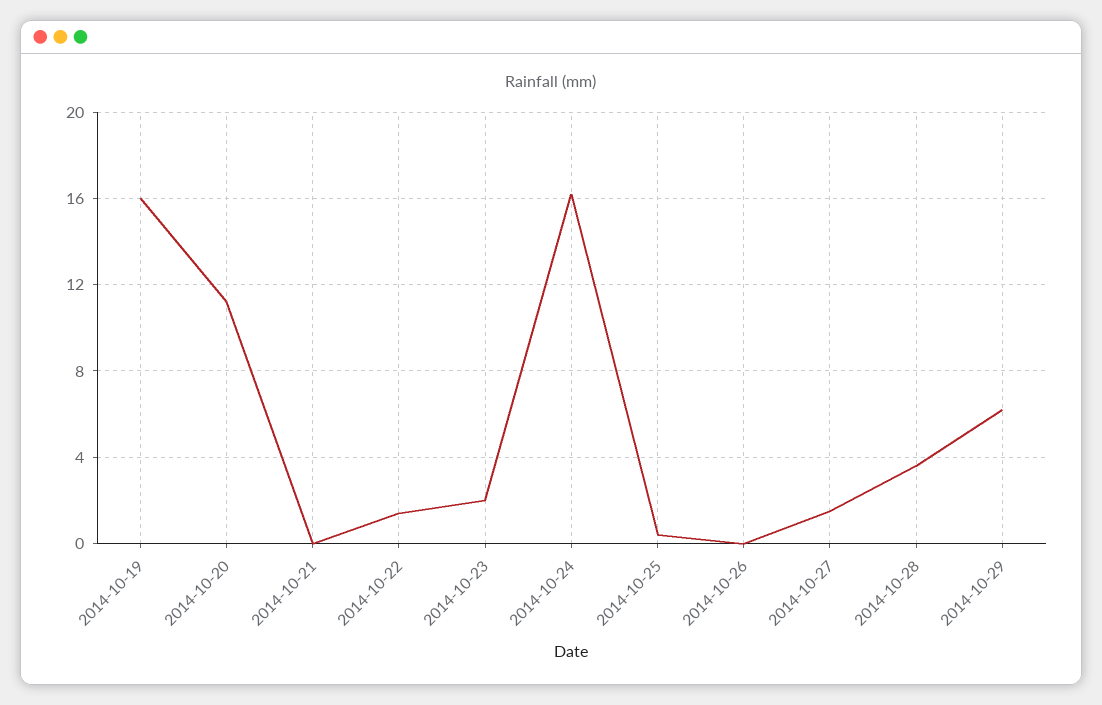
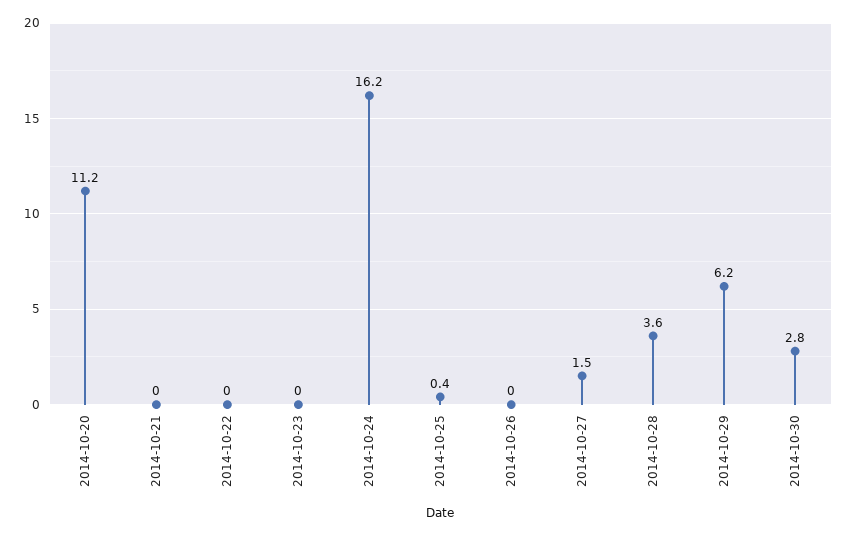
2014-10-19: 16 -> none
2014-10-22: 1.5 -> 0
2014-10-23: 2 -> 0
2014-10-30: none -> 2.8

